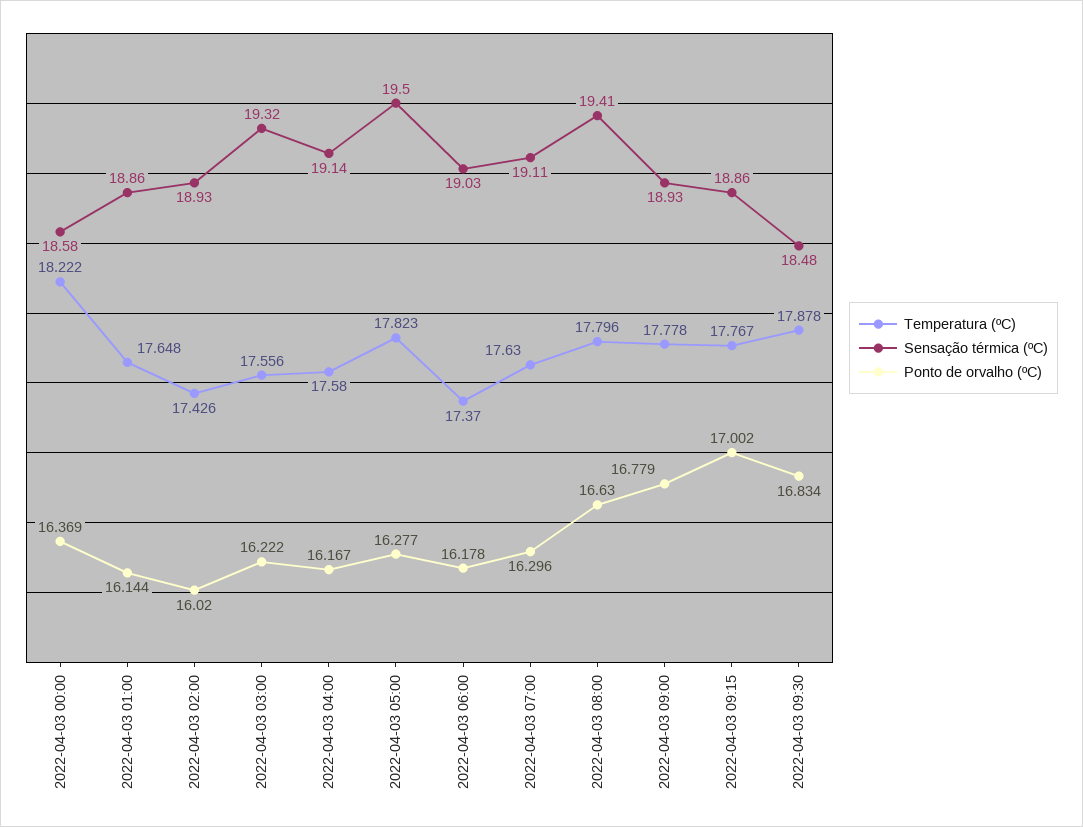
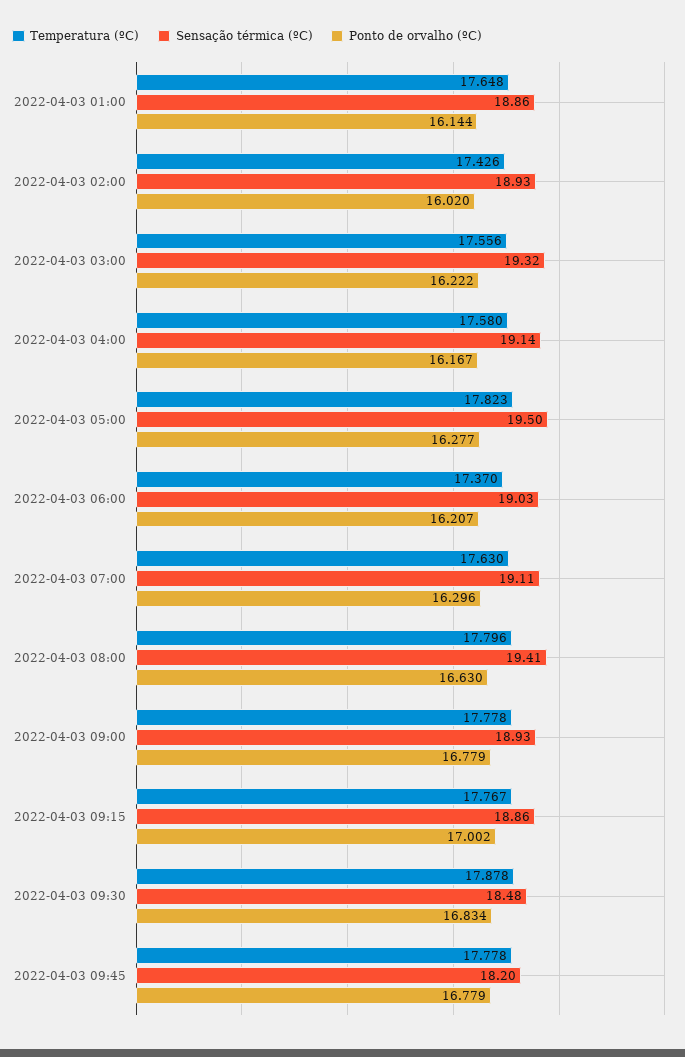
Temperatura (ºC), 2022-04-03 00:00: 18.222 -> none
Sensação térmica (ºC), 2022-04-03 00:00: 18.58 -> none
Ponto de orvalho (ºC), 2022-04-03 00:00: 16.369 -> none
Ponto de orvalho (ºC), 2022-04-03 06:00: 16.178 -> 16.207
Temperatura (ºC), 2022-04-03 09:45: none -> 17.778
Sensação térmica (ºC), 2022-04-03 09:45: none -> 18.2
Ponto de orvalho (ºC), 2022-04-03 09:45: none -> 16.779

